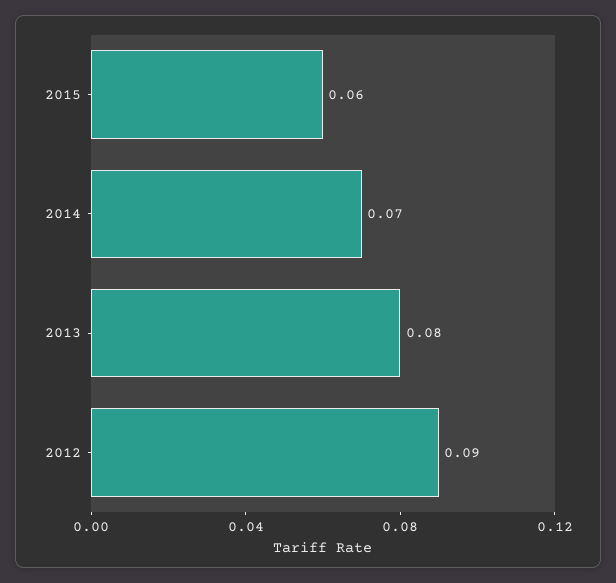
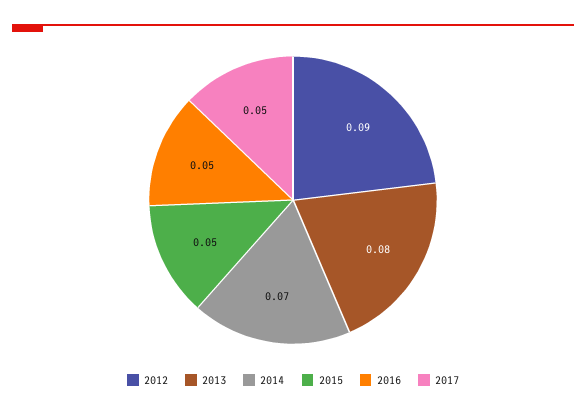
2015: 0.06 -> 0.05
2016: none -> 0.05
2017: none -> 0.05

